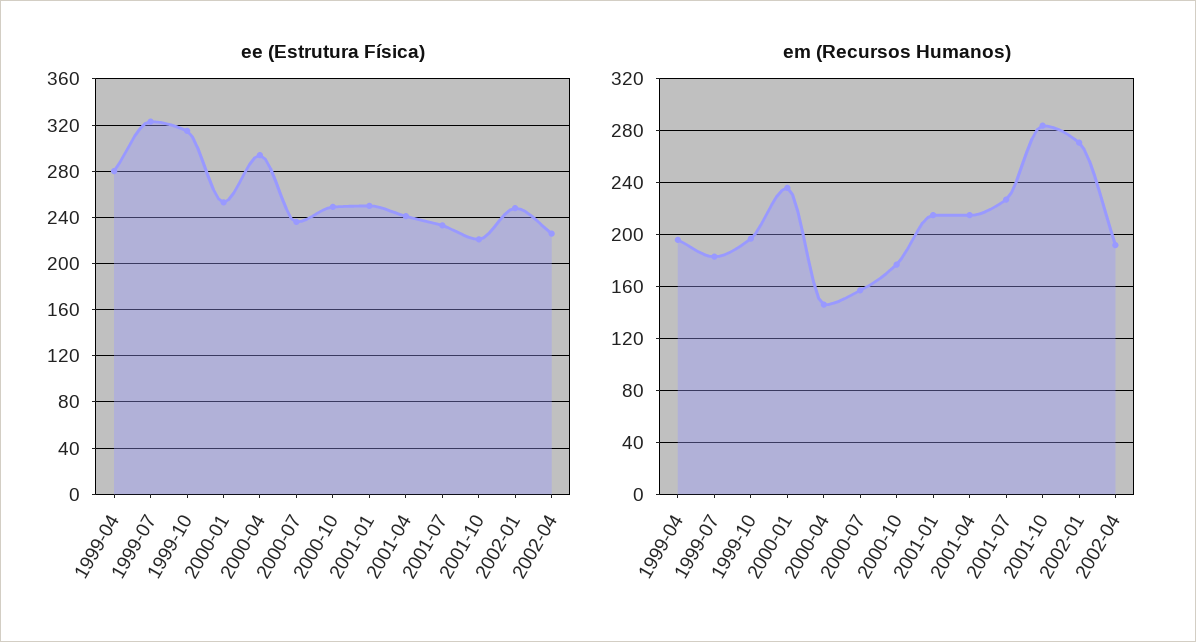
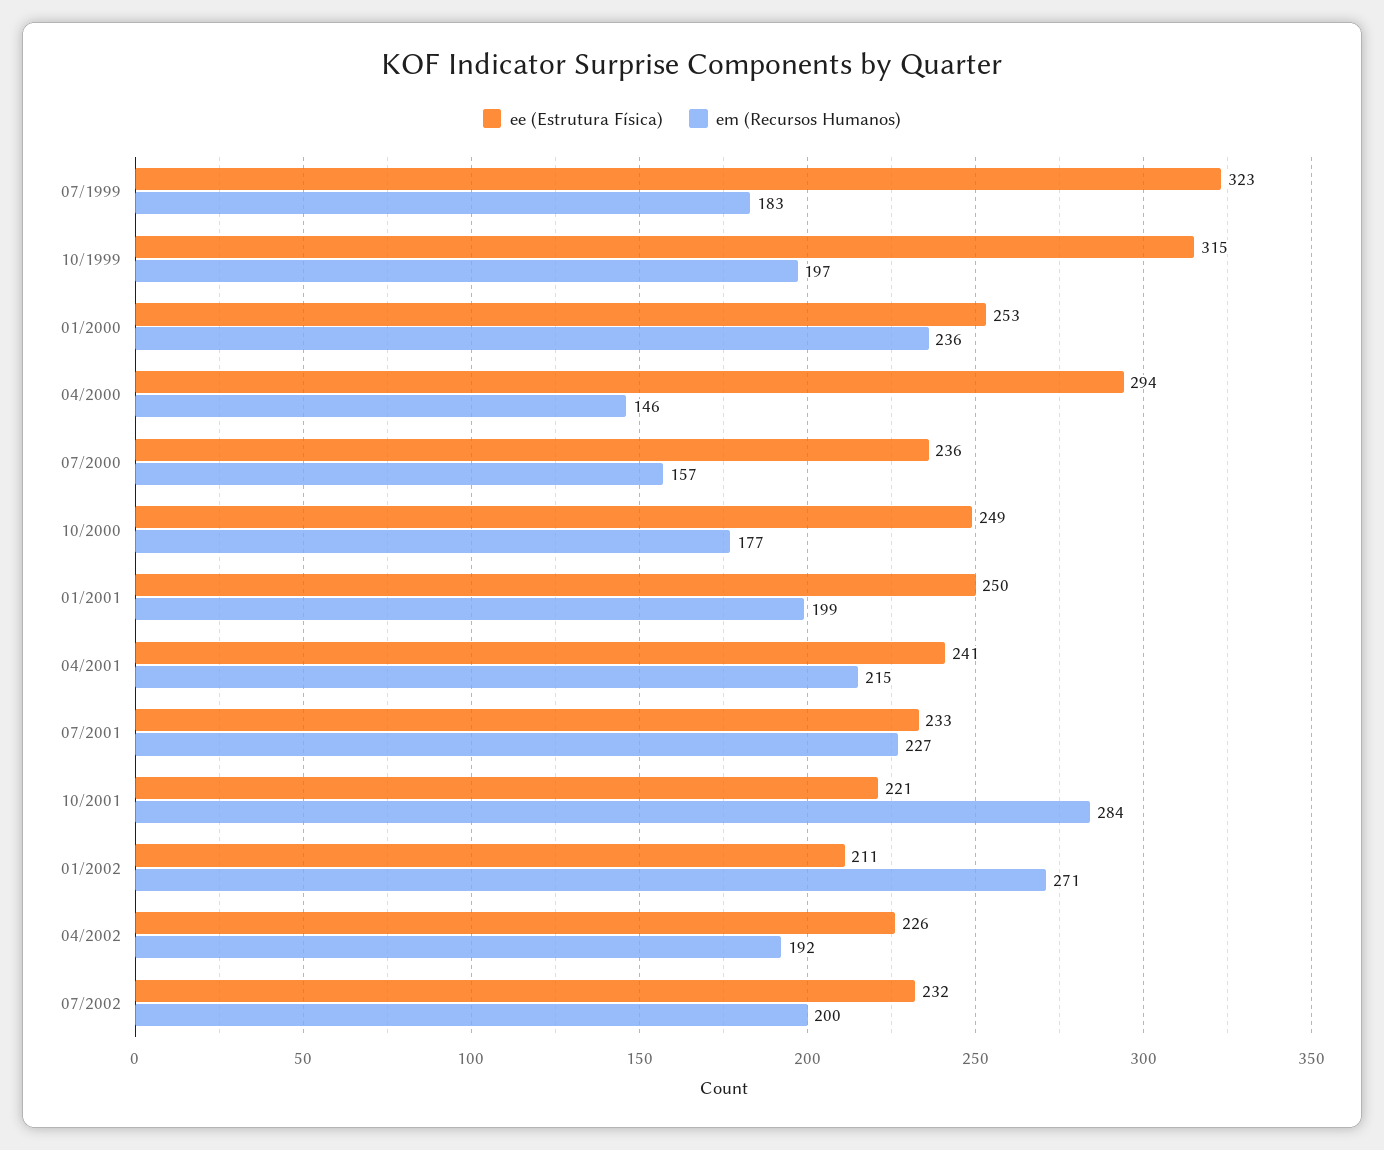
ee (Estrutura Física), 1999-04: 280 -> none
ee (Estrutura Física), 2002-01: 250 -> 211
em (Recursos Humanos), 1999-04: 195 -> none
em (Recursos Humanos), 2001-01: 215 -> 199
ee (Estrutura Física), 07/2002: none -> 232
em (Recursos Humanos), 07/2002: none -> 200

